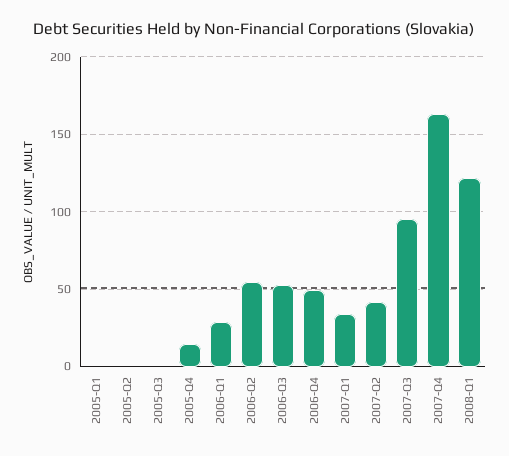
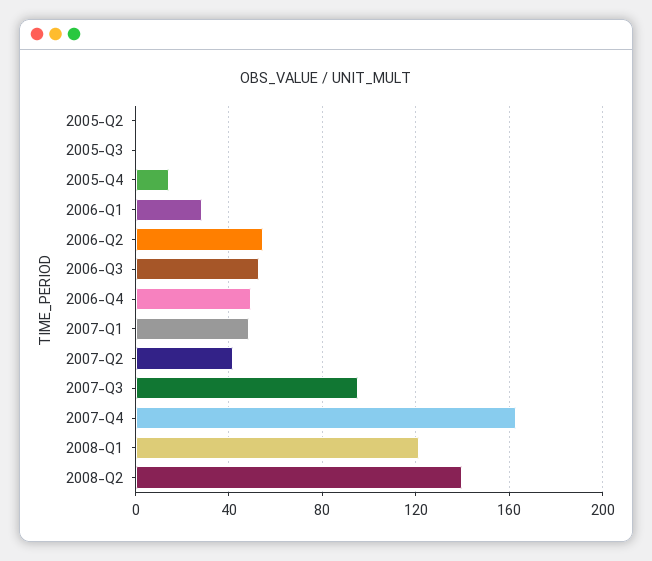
2005-Q1: 0 -> none
2007-Q1: 35 -> 50
2008-Q2: none -> 140

